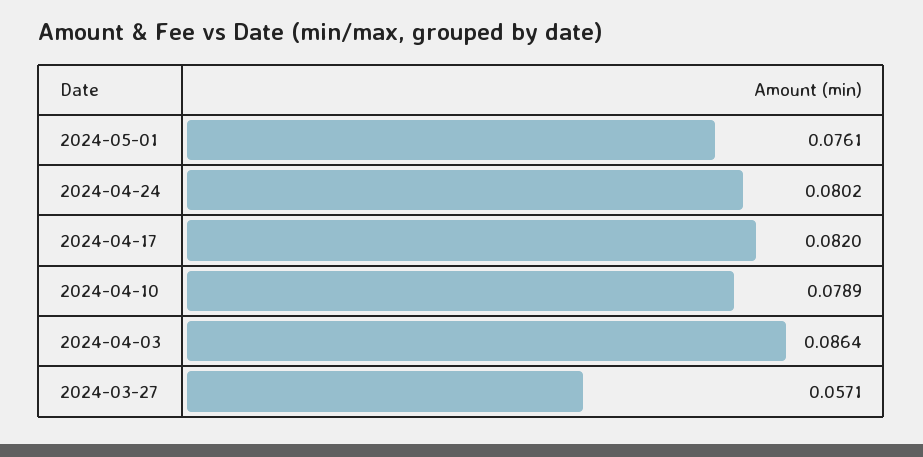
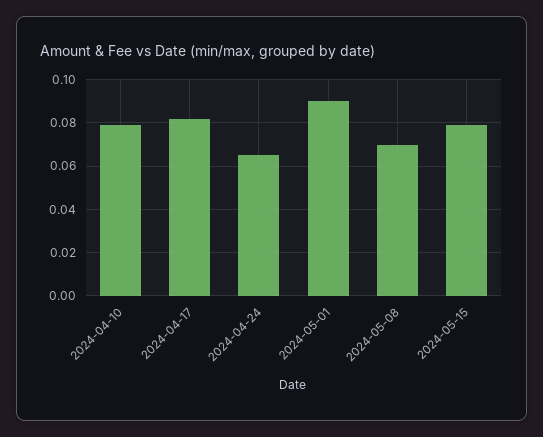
2024-05-01: 0.0761 -> 0.09
2024-04-24: 0.0802 -> 0.065
2024-04-03: 0.0864 -> none
2024-03-27: 0.0571 -> none
2024-05-08: none -> 0.07
2024-05-15: none -> 0.08

